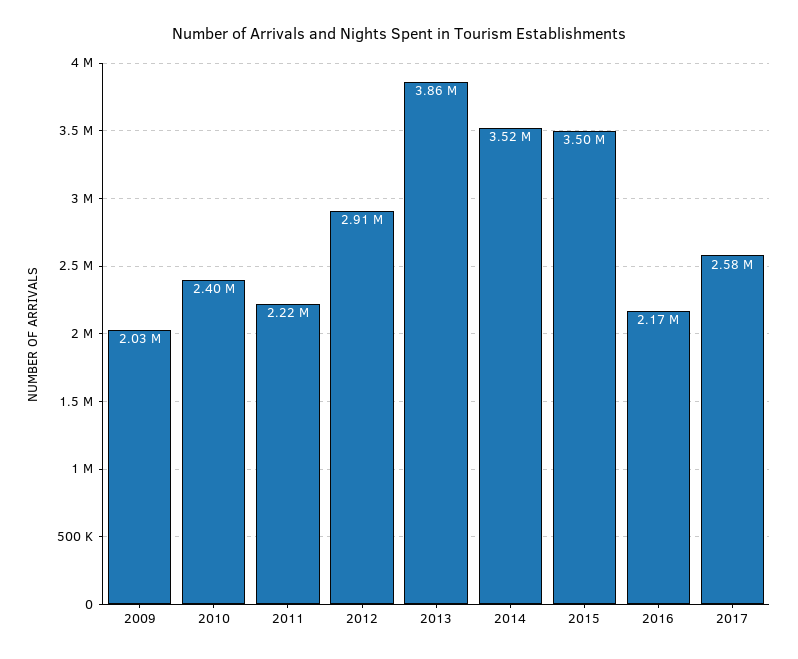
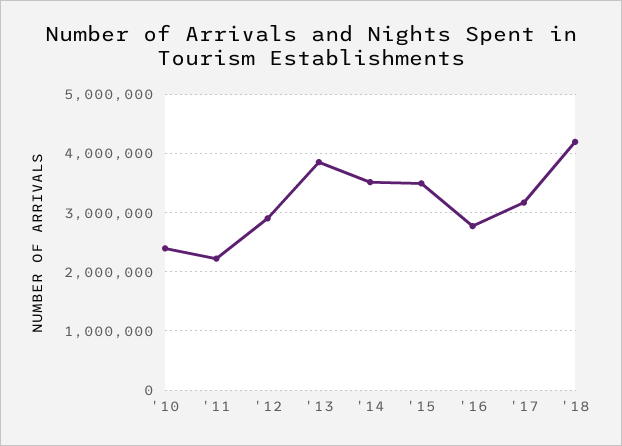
2009: 2030000 -> none
2016: 2170000 -> 2800000
2017: 2580000 -> 3200000
'18: none -> 4200000

